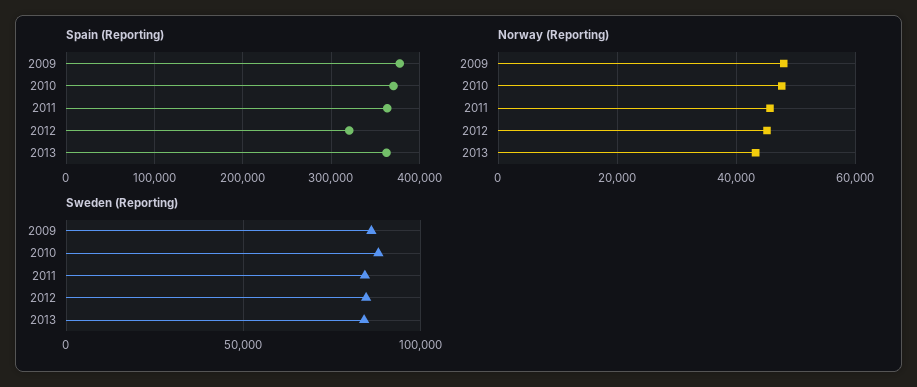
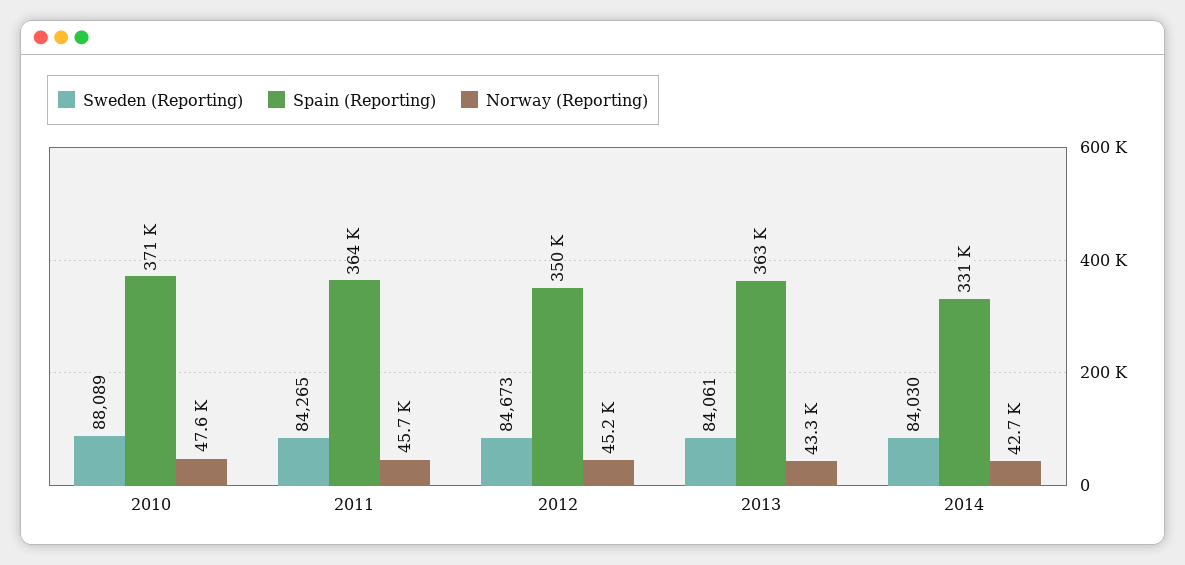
Spain (Reporting), 2009: 380000 -> none
Spain (Reporting), 2012: 320000 -> 350000
Norway (Reporting), 2009: 48000 -> none
Sweden (Reporting), 2009: 85000 -> none
Sweden (Reporting), 2014: none -> 84030
Spain (Reporting), 2014: none -> 331000
Norway (Reporting), 2014: none -> 42700

